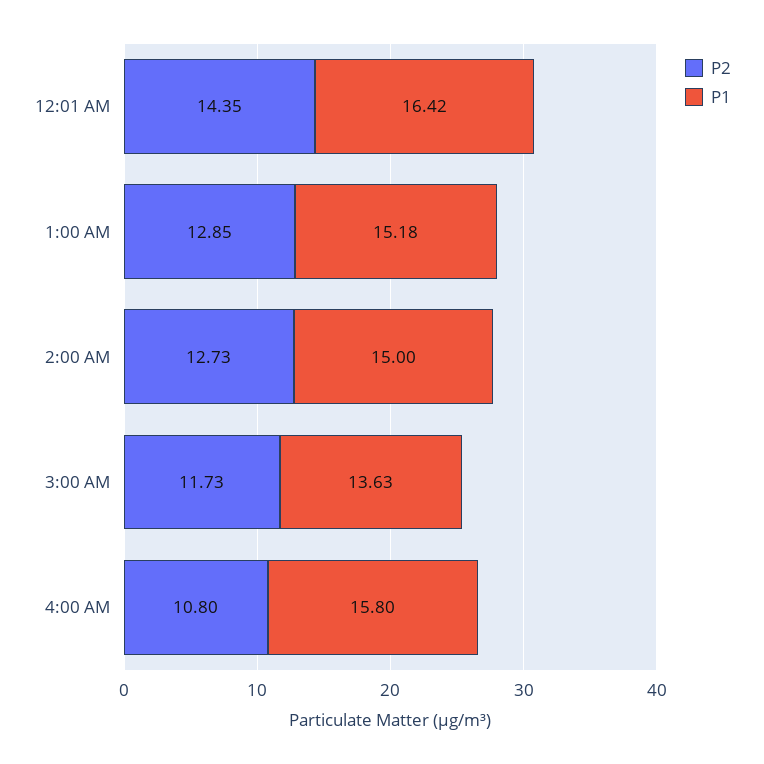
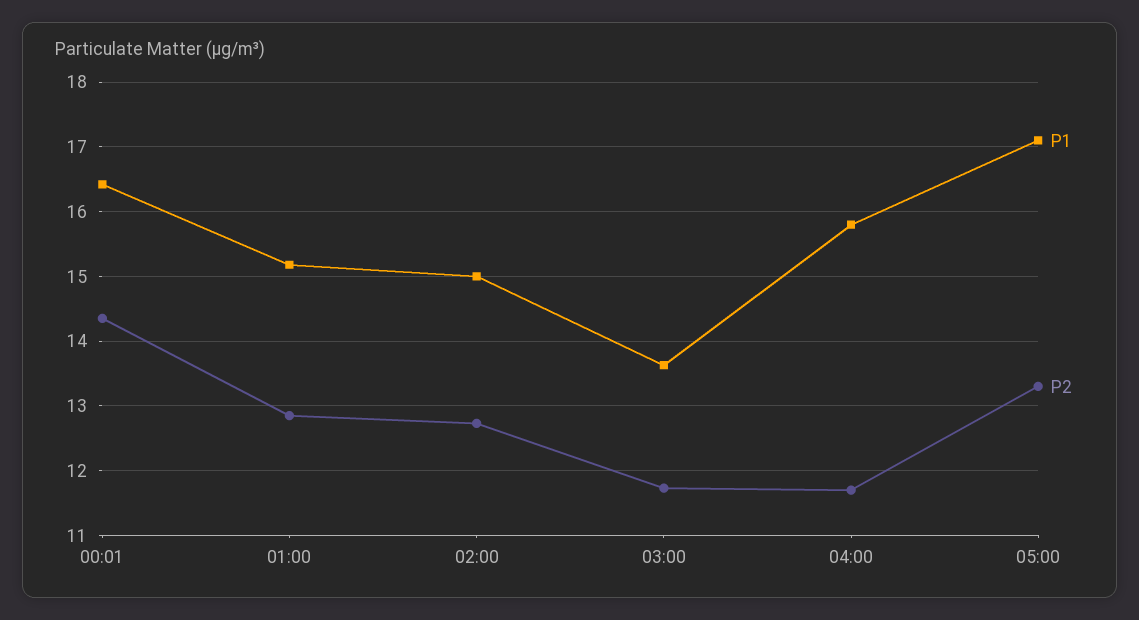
P2, 4:00 AM: 10.8 -> 11.7
P1, 05:00: none -> 17.1
P2, 05:00: none -> 13.3

